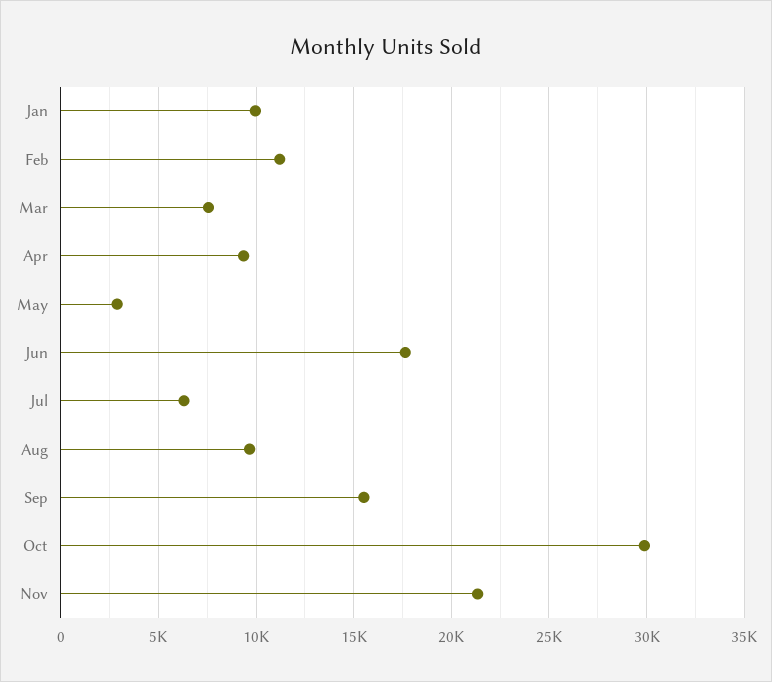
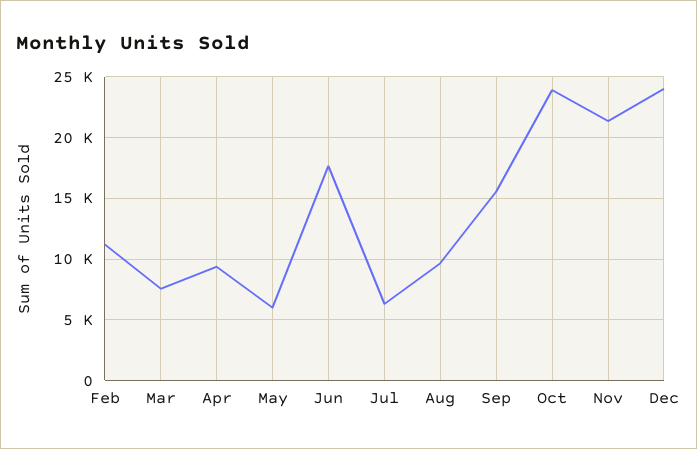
Jan: 10000 -> none
May: 3000 -> 6000
Oct: 30000 -> 24000
Dec: none -> 24000

